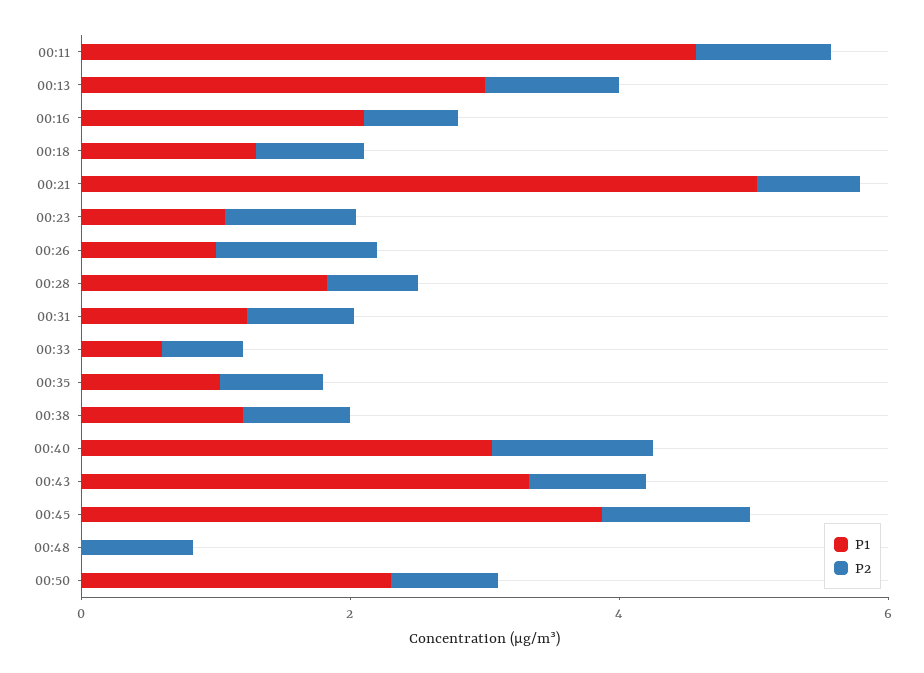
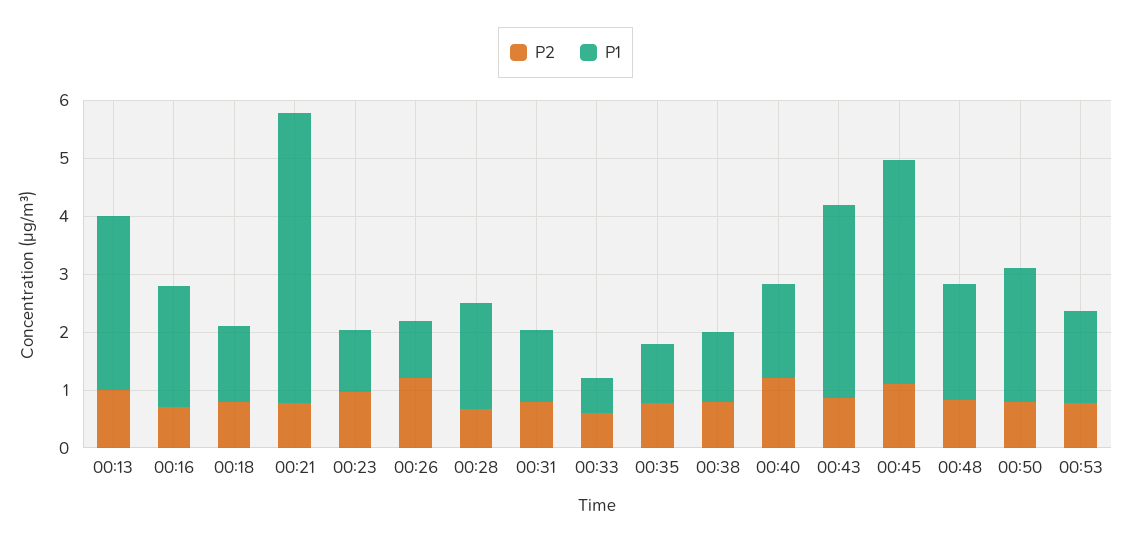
P1, 00:11: 4.5 -> none
P2, 00:11: 1 -> none
P1, 00:40: 3 -> 1.6
P1, 00:48: 0 -> 2
P2, 00:53: none -> 0.8
P1, 00:53: none -> 1.6

